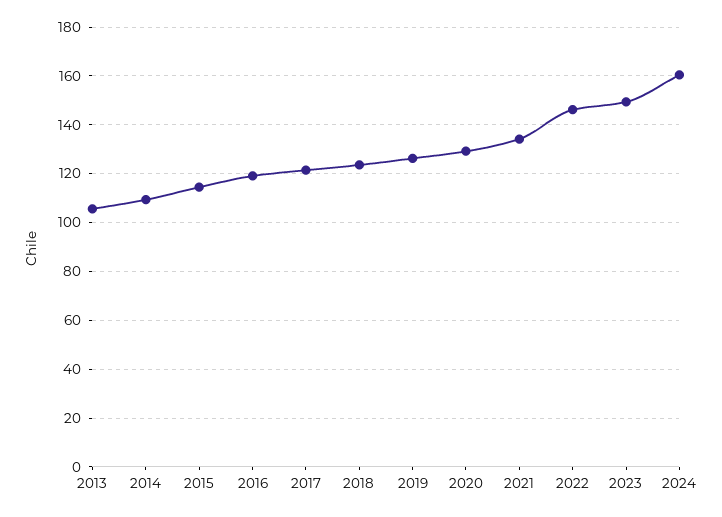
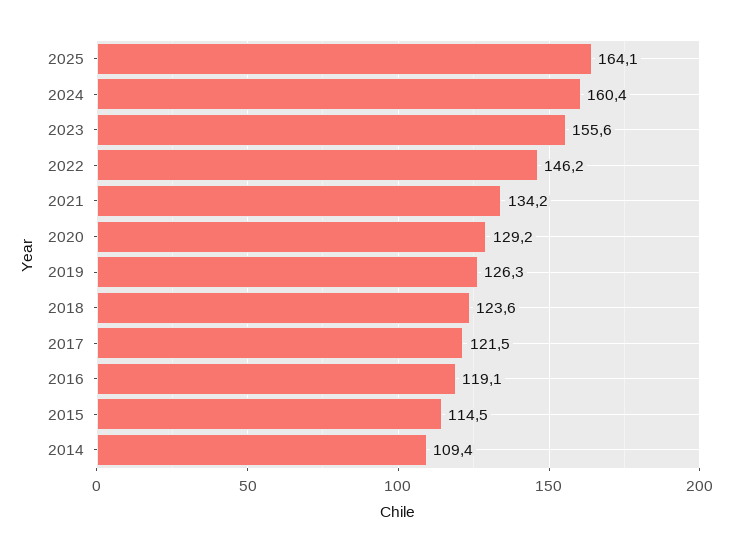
2013: 105 -> none
2023: 150 -> 155.6
2025: none -> 164.1

